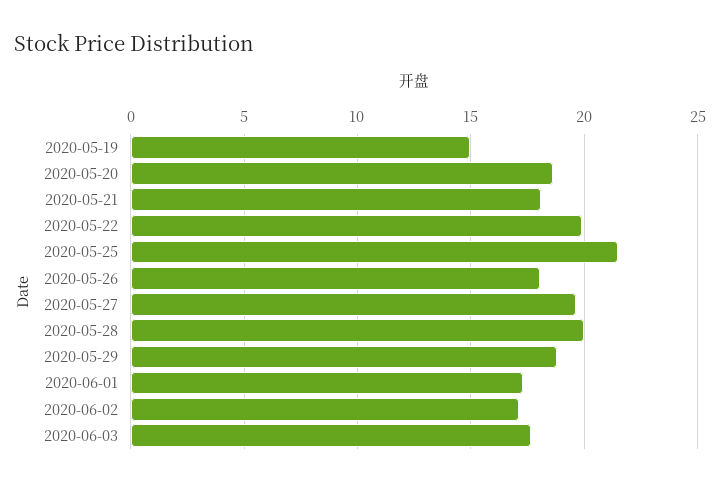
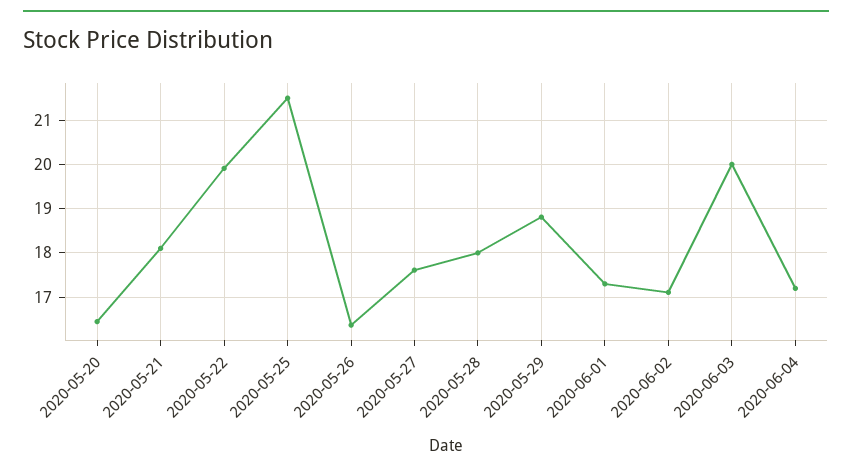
2020-05-19: 15 -> none
2020-05-20: 18.5 -> 16.4
2020-05-26: 18 -> 16.4
2020-05-27: 19.5 -> 17.6
2020-05-28: 20 -> 18
2020-06-03: 17.5 -> 20
2020-06-04: none -> 17.2

